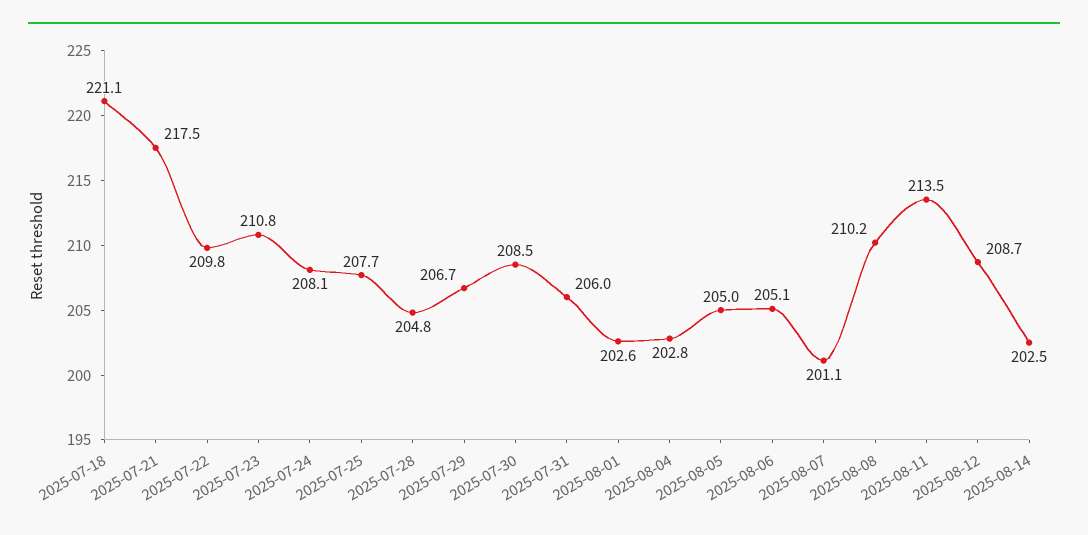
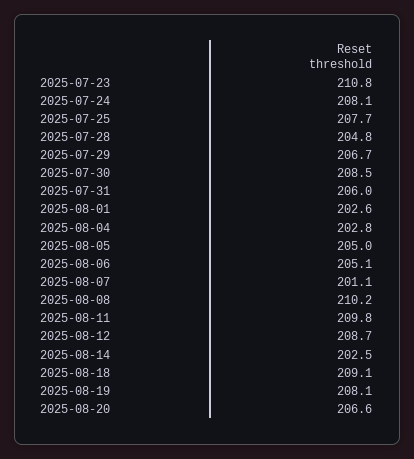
2025-07-18: 221.1 -> none
2025-07-21: 217.5 -> none
2025-07-22: 209.8 -> none
2025-08-11: 213.5 -> 209.8
2025-08-18: none -> 209.1
2025-08-19: none -> 208.1
2025-08-20: none -> 206.6

